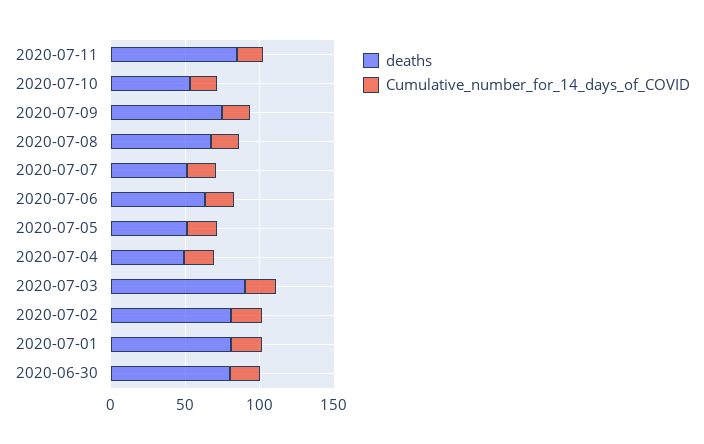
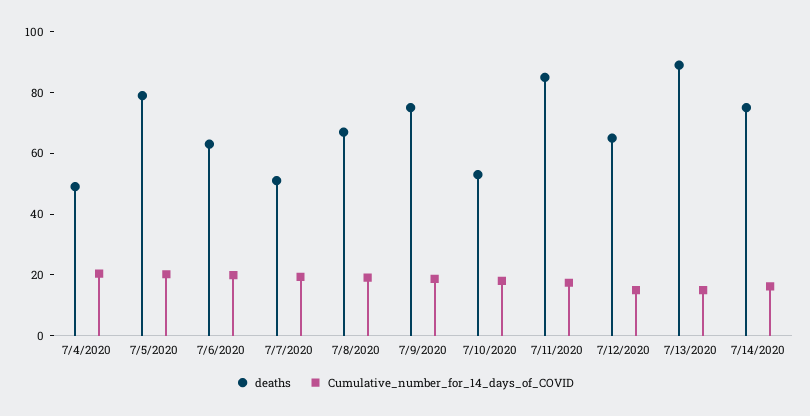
deaths, 2020-07-05: 50 -> 80
deaths, 2020-07-03: 90 -> none
Cumulative_number_for_14_days_of_COVID, 2020-07-03: 20 -> none
deaths, 2020-07-02: 80 -> none
Cumulative_number_for_14_days_of_COVID, 2020-07-02: 20 -> none
deaths, 2020-07-01: 80 -> none
Cumulative_number_for_14_days_of_COVID, 2020-07-01: 20 -> none
deaths, 2020-06-30: 80 -> none
Cumulative_number_for_14_days_of_COVID, 2020-06-30: 20 -> none
deaths, 7/12/2020: none -> 65
Cumulative_number_for_14_days_of_COVID, 7/12/2020: none -> 15
deaths, 7/13/2020: none -> 90
Cumulative_number_for_14_days_of_COVID, 7/13/2020: none -> 15
deaths, 7/14/2020: none -> 75
Cumulative_number_for_14_days_of_COVID, 7/14/2020: none -> 15

